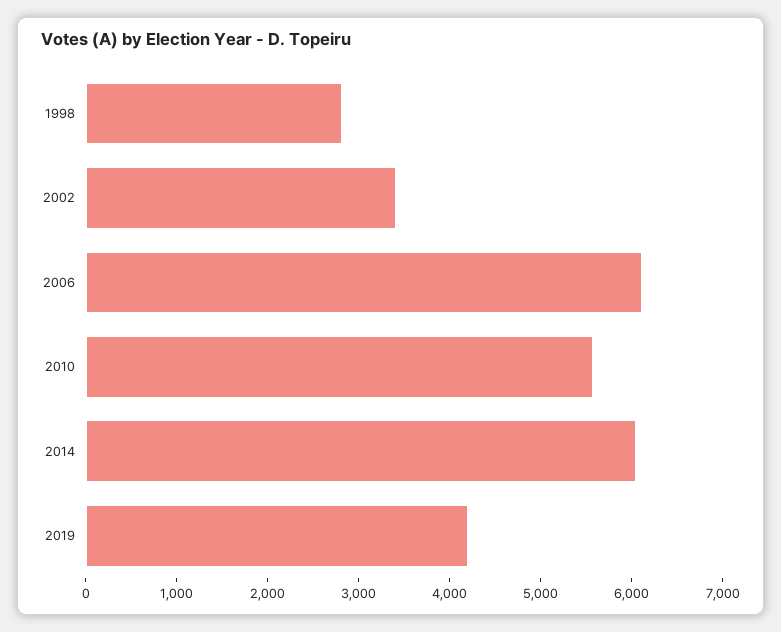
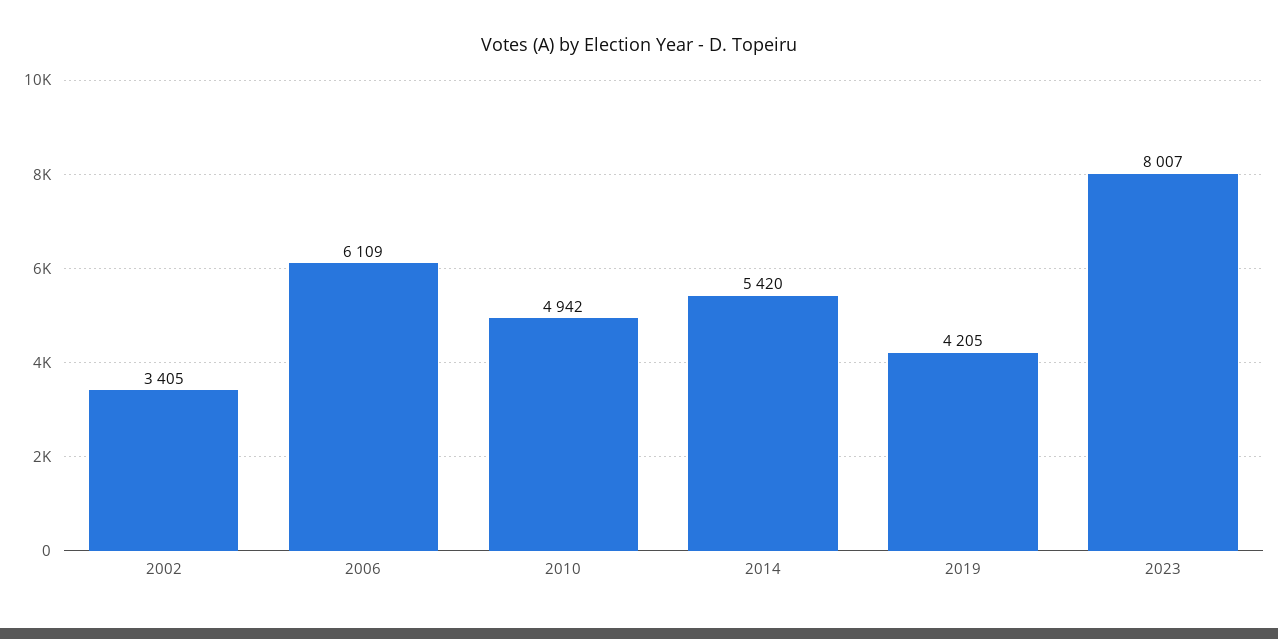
1998: 2800 -> none
2010: 5600 -> 4942
2014: 6000 -> 5420
2023: none -> 8007

